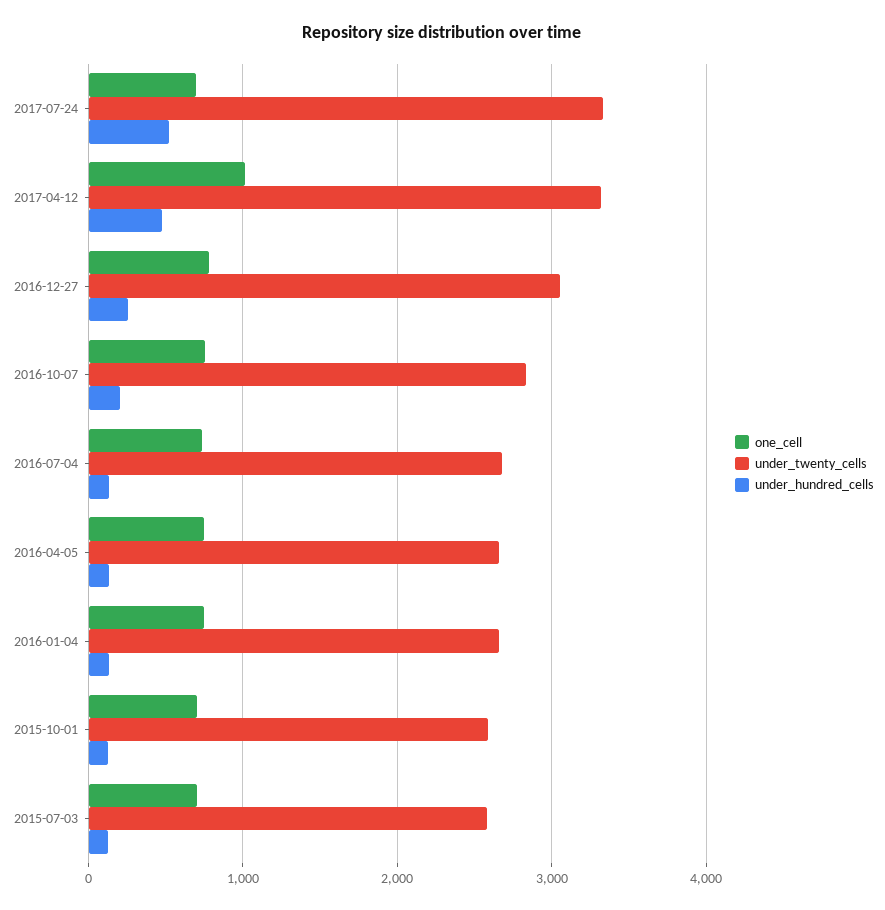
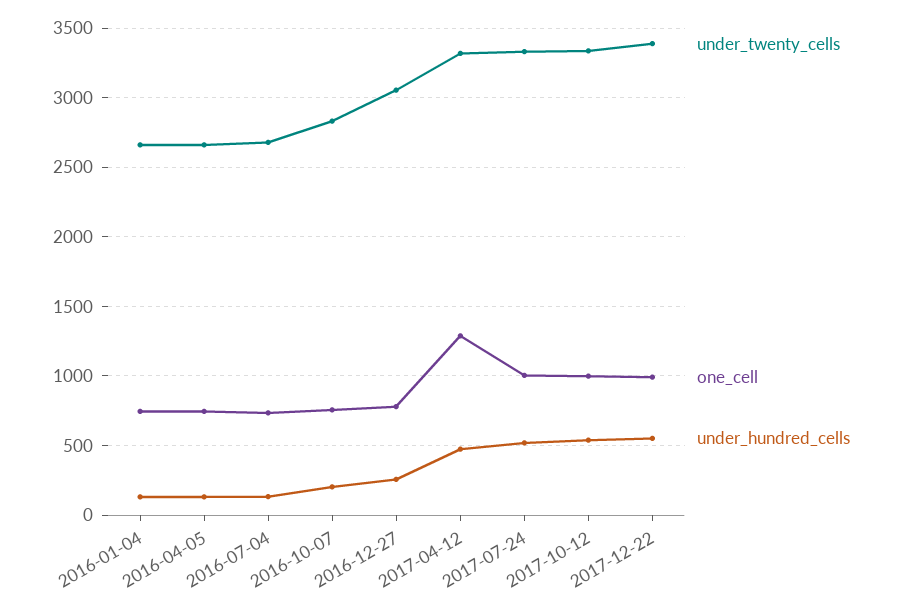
one_cell, 2017-07-24: 700 -> 1000
one_cell, 2017-04-12: 1000 -> 1300
one_cell, 2015-10-01: 700 -> none
under_twenty_cells, 2015-10-01: 2600 -> none
under_hundred_cells, 2015-10-01: 100 -> none
one_cell, 2015-07-03: 700 -> none
under_twenty_cells, 2015-07-03: 2600 -> none
under_hundred_cells, 2015-07-03: 100 -> none
under_twenty_cells, 2017-10-12: none -> 3350
one_cell, 2017-10-12: none -> 1000
under_hundred_cells, 2017-10-12: none -> 550
under_twenty_cells, 2017-12-22: none -> 3400
one_cell, 2017-12-22: none -> 1000
under_hundred_cells, 2017-12-22: none -> 550

